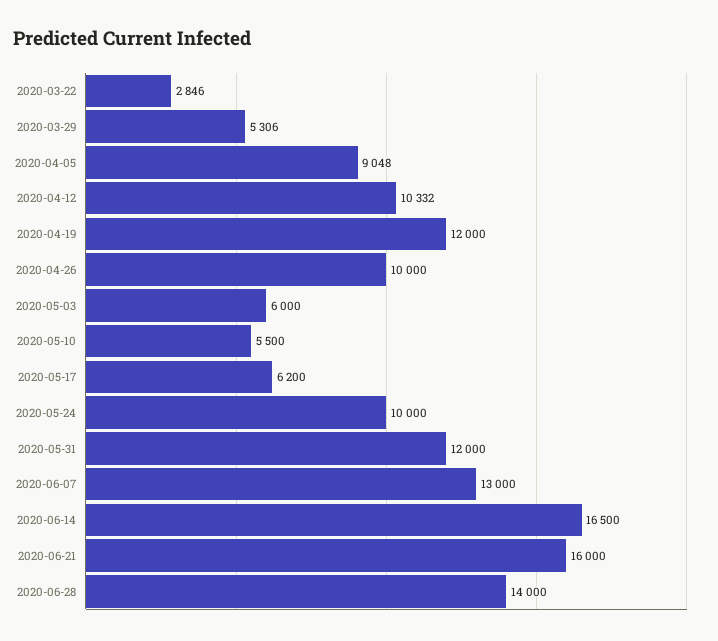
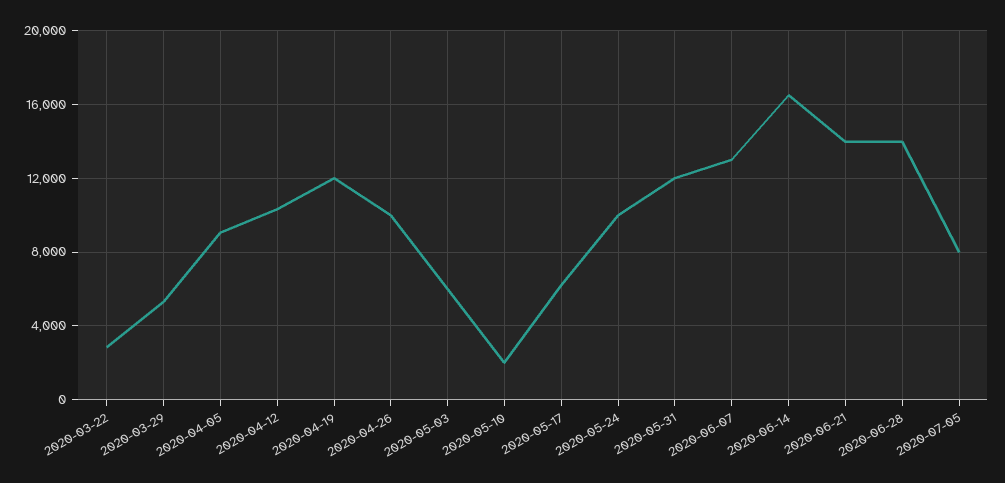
2020-05-10: 5500 -> 2000
2020-06-21: 16000 -> 14000
2020-07-05: none -> 8000

